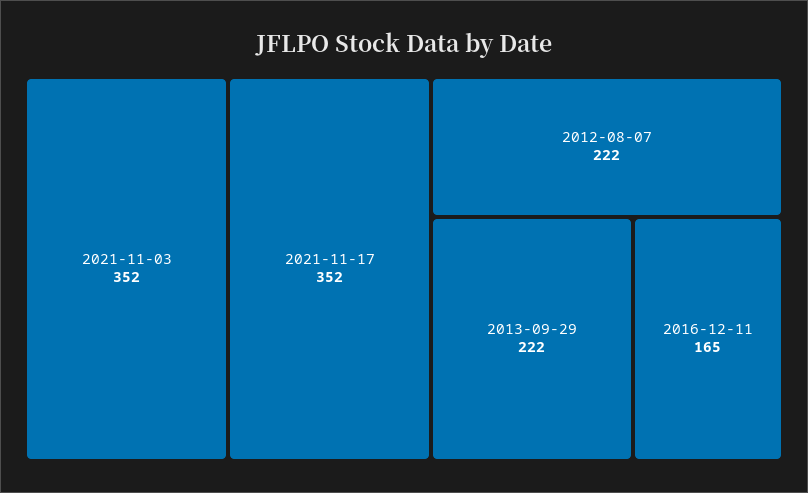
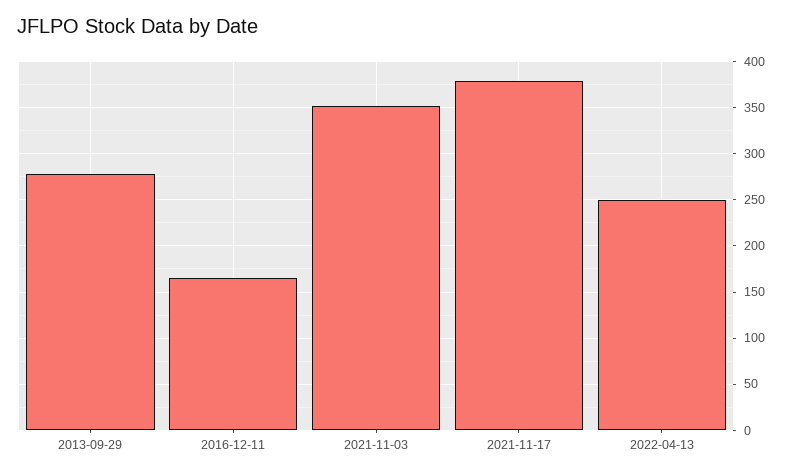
2021-11-17: 352 -> 380
2012-08-07: 222 -> none
2013-09-29: 222 -> 280
2022-04-13: none -> 250

